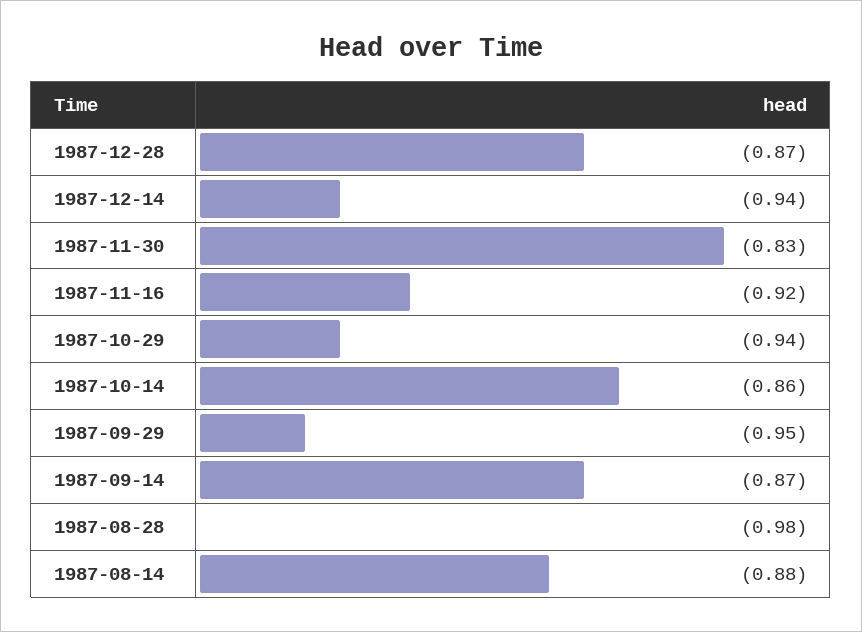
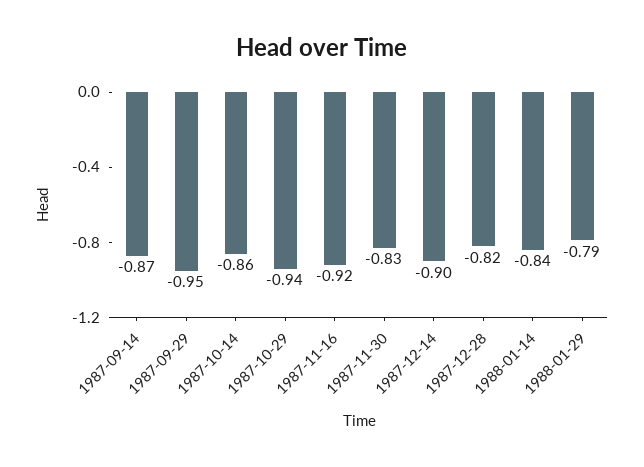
1987-12-28: -0.87 -> -0.82
1987-12-14: -0.94 -> -0.9
1987-08-28: -0.98 -> none
1987-08-14: -0.88 -> none
1988-01-14: none -> -0.84
1988-01-29: none -> -0.79

